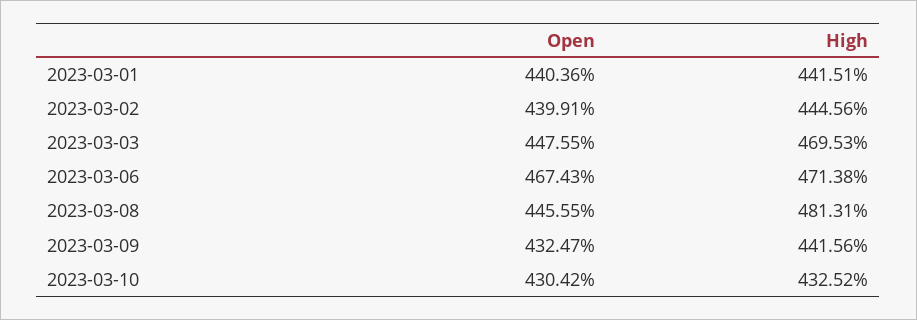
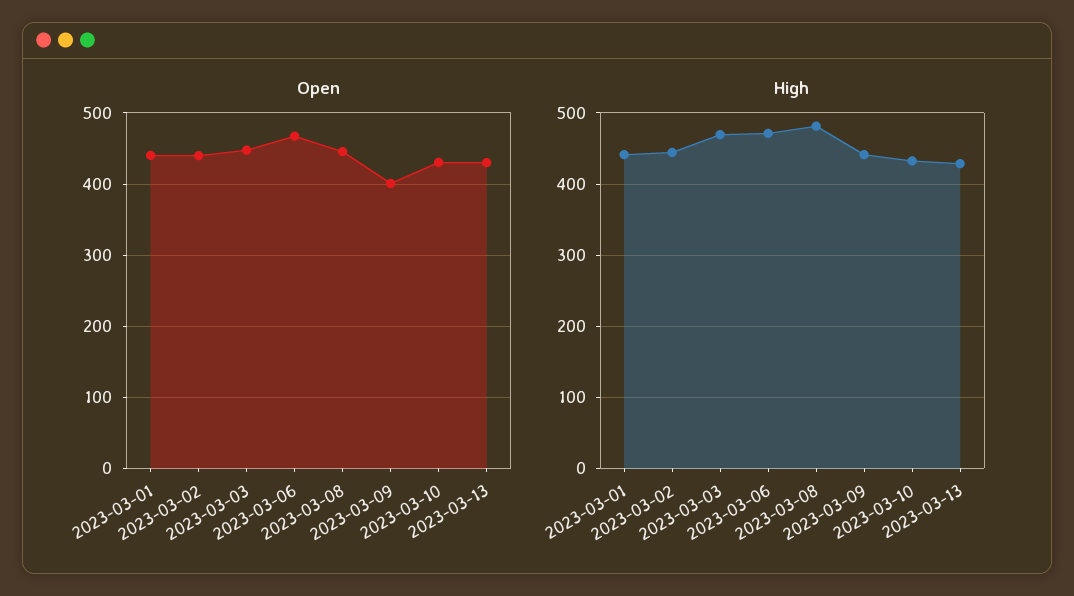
Open, 2023-03-09: 432.47 -> 400
Open, 2023-03-13: none -> 430
High, 2023-03-13: none -> 430

